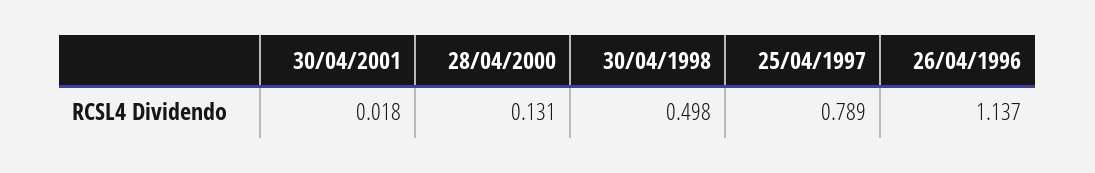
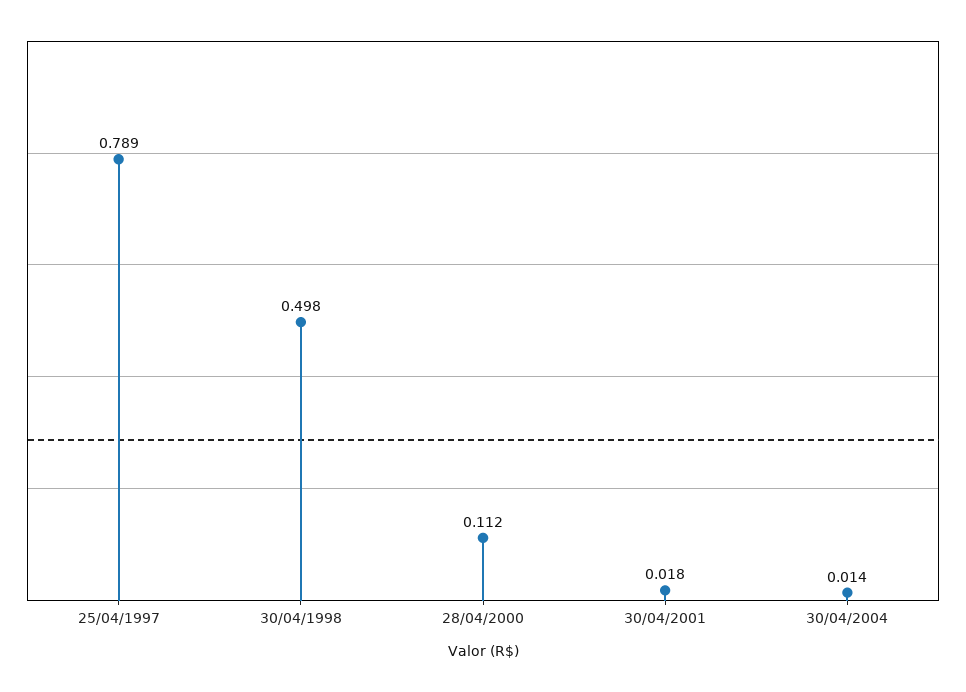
28/04/2000: 0.131 -> 0.112
26/04/1996: 1.137 -> none
30/04/2004: none -> 0.014

